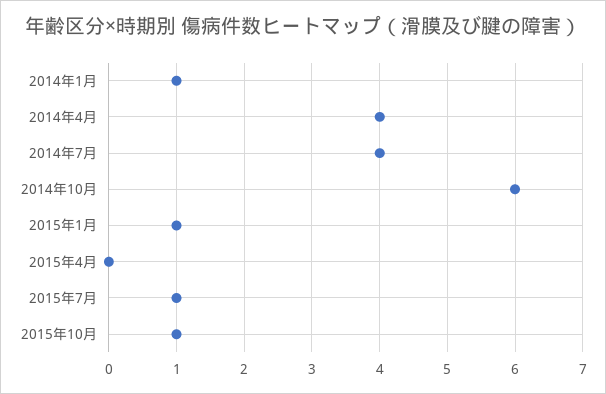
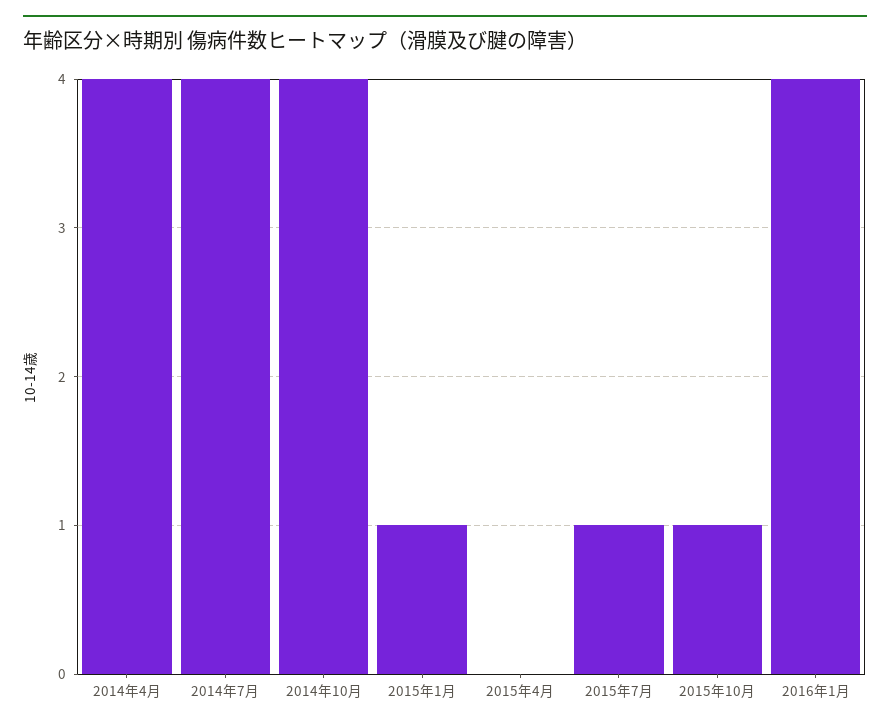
2014年1月: 1 -> none
2014年10月: 6 -> 4
2016年1月: none -> 4

